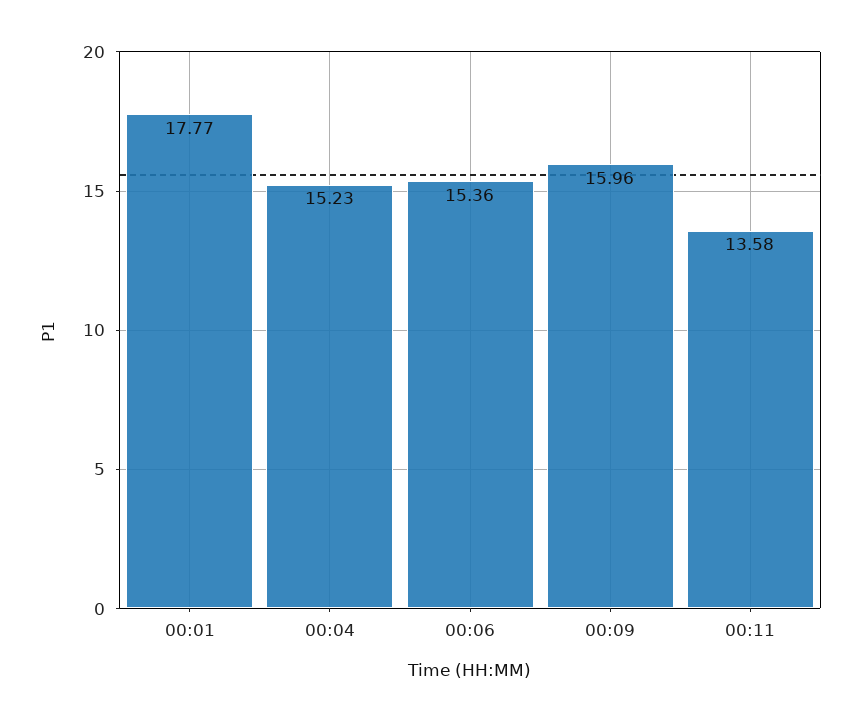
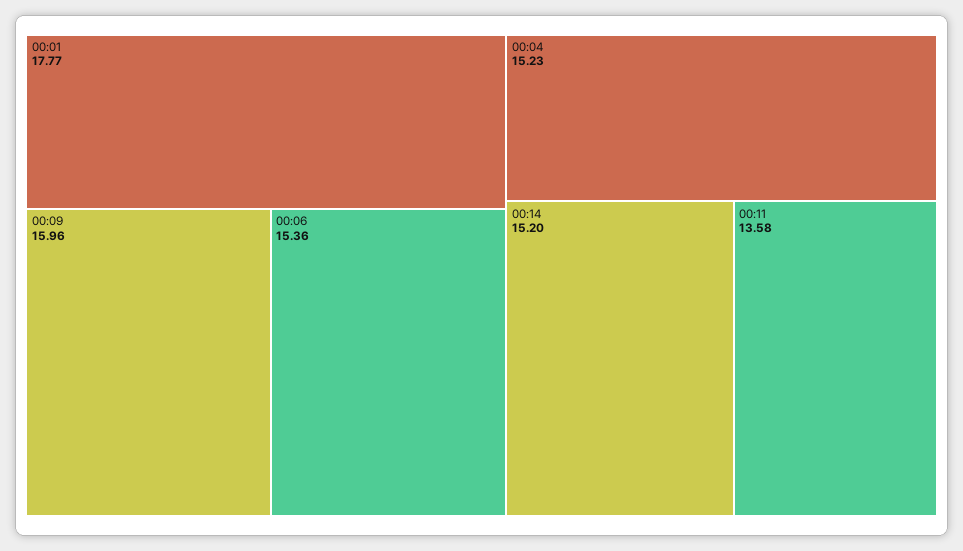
00:14: none -> 15.2

